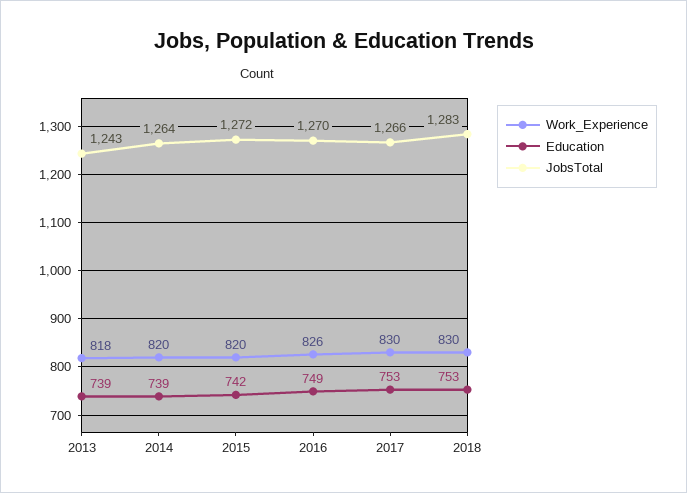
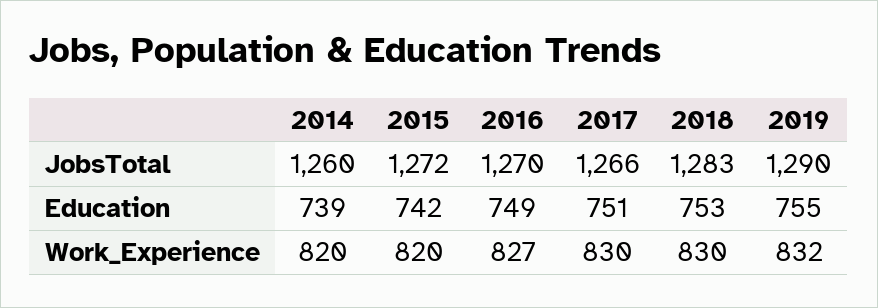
Work_Experience, 2013: 818 -> none
Education, 2013: 739 -> none
JobsTotal, 2013: 1243 -> none
JobsTotal, 2014: 1264 -> 1260
Work_Experience, 2016: 826 -> 827
Education, 2017: 753 -> 751
JobsTotal, 2019: none -> 1290
Education, 2019: none -> 755
Work_Experience, 2019: none -> 832

